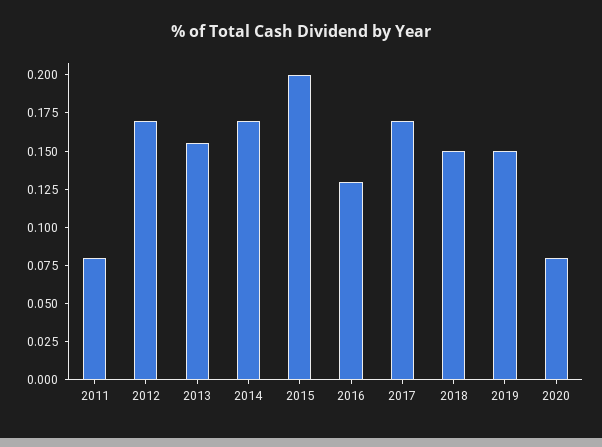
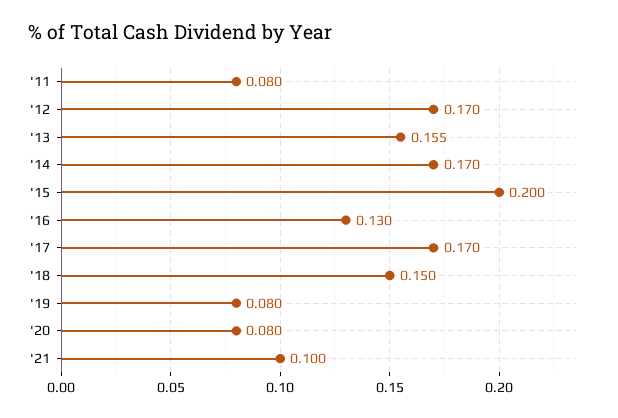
2019: 0.15 -> 0.08
'21: none -> 0.1

